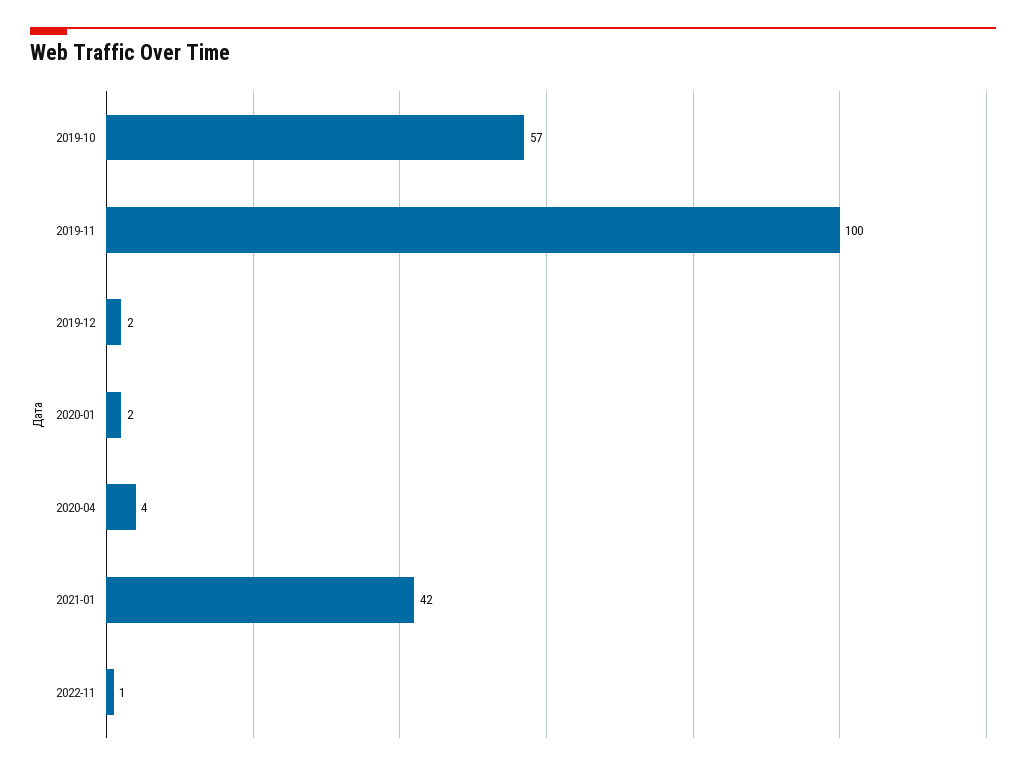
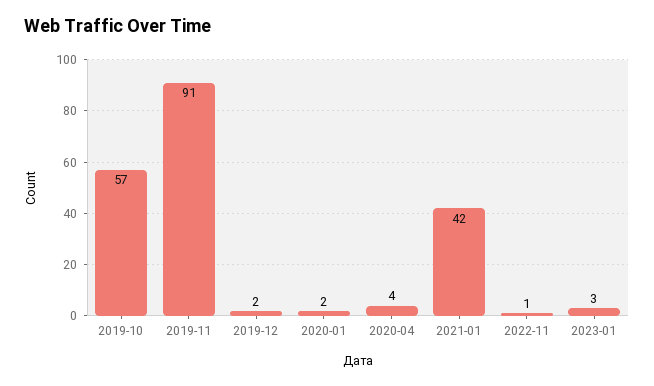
2019-11: 100 -> 91
2023-01: none -> 3

